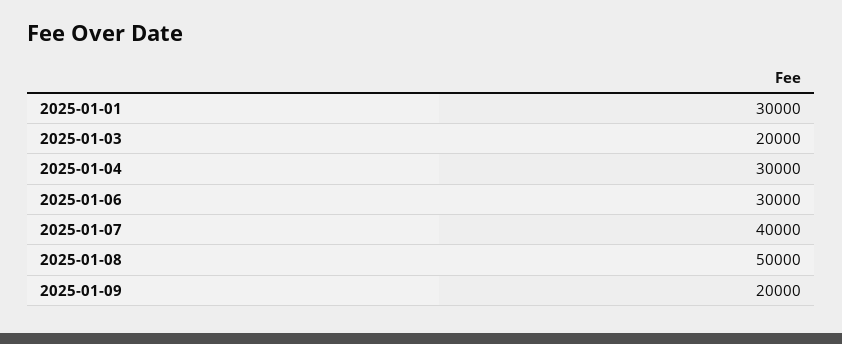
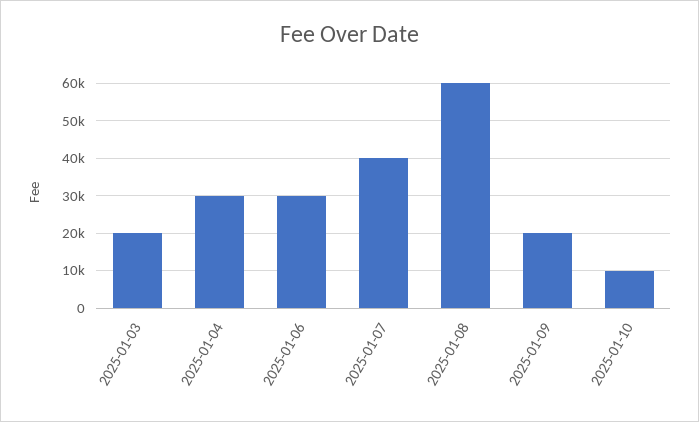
2025-01-01: 30000 -> none
2025-01-08: 50000 -> 60000
2025-01-10: none -> 10000

